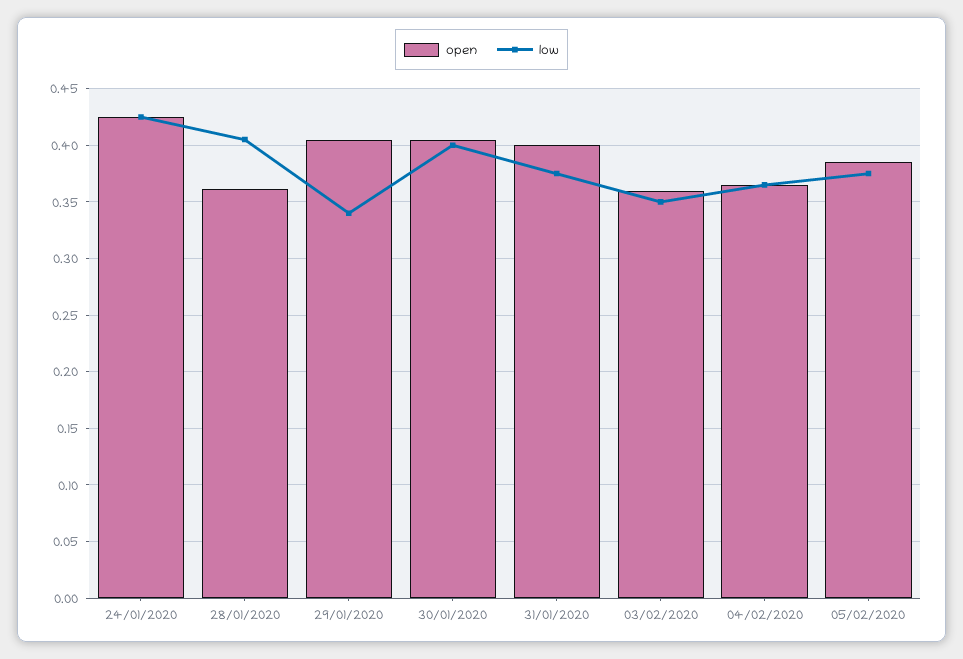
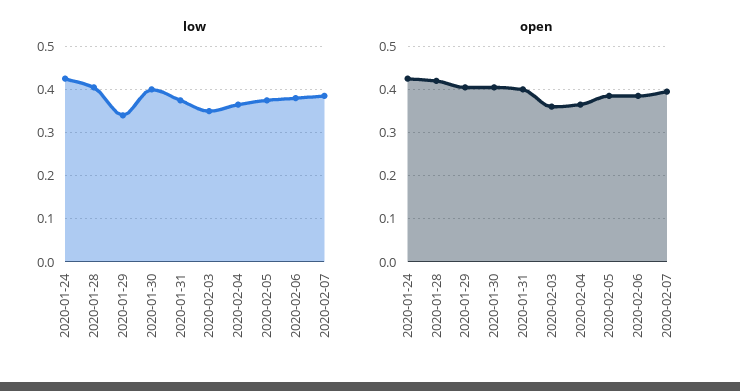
open, 28/01/2020: 0.36 -> 0.42
low, 2020-02-06: none -> 0.38
low, 2020-02-07: none -> 0.38
open, 2020-02-06: none -> 0.38
open, 2020-02-07: none -> 0.4

